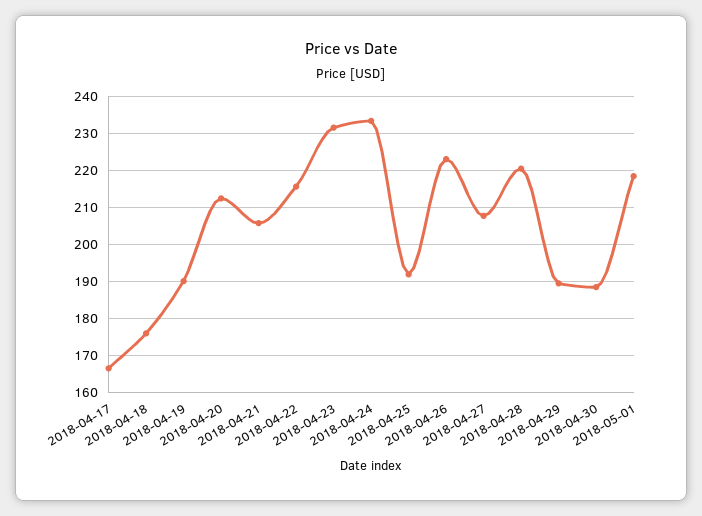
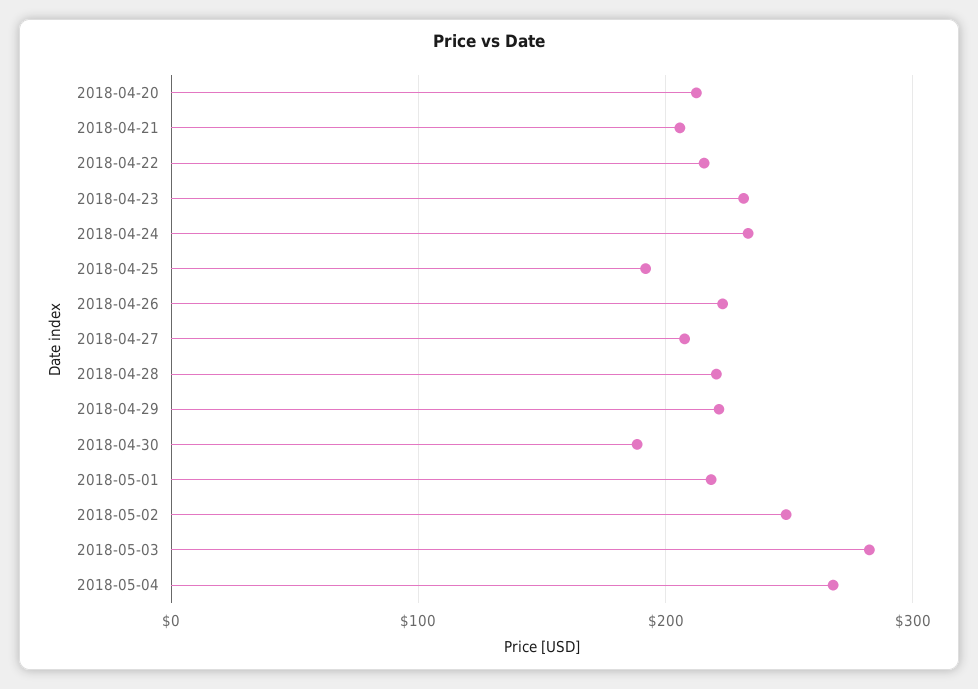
2018-04-17: 166 -> none
2018-04-18: 176 -> none
2018-04-19: 190 -> none
2018-04-29: 190 -> 220
2018-05-02: none -> 250
2018-05-03: none -> 280
2018-05-04: none -> 270

